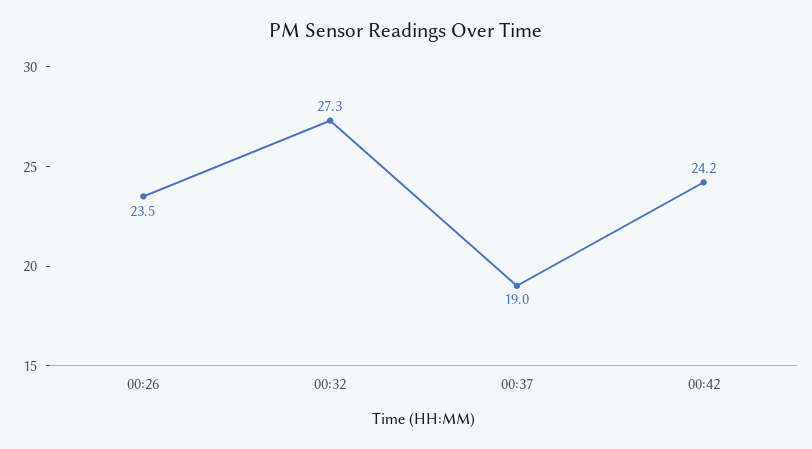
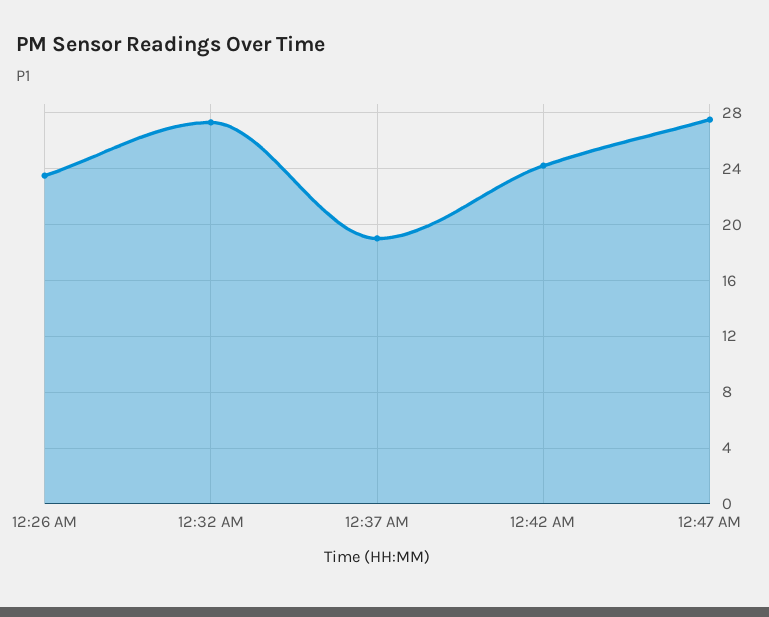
12:47 AM: none -> 27.5

